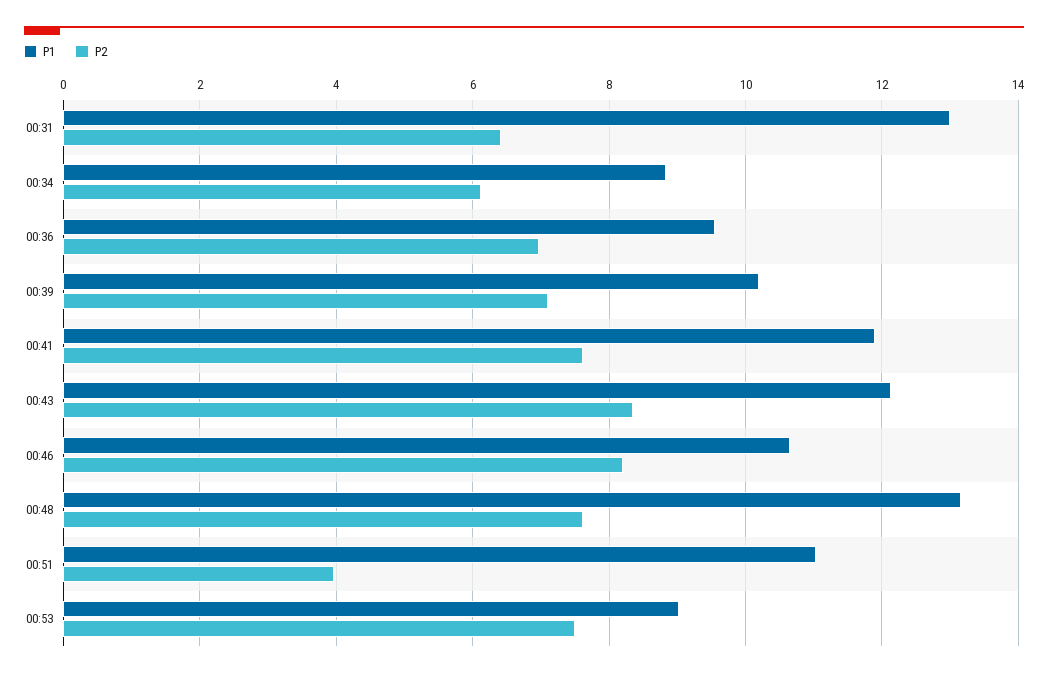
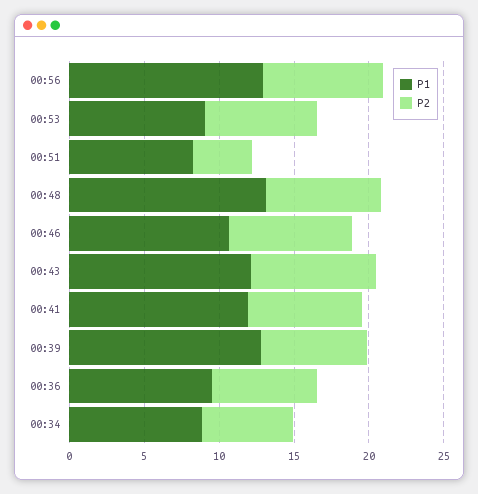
P1, 00:31: 13 -> none
P2, 00:31: 6.4 -> none
P1, 00:39: 10.2 -> 13
P1, 00:51: 11 -> 8
P1, 00:56: none -> 13
P2, 00:56: none -> 8

